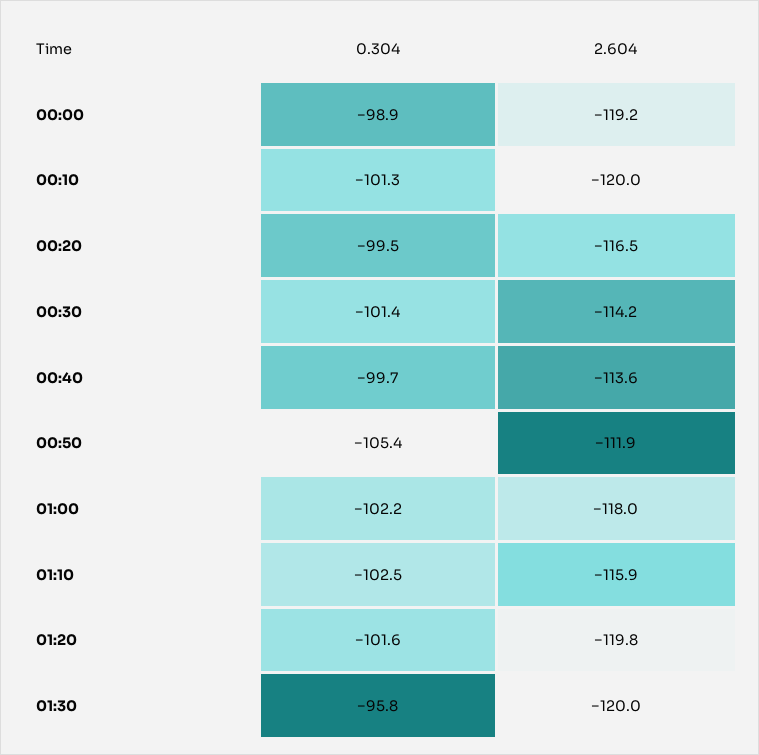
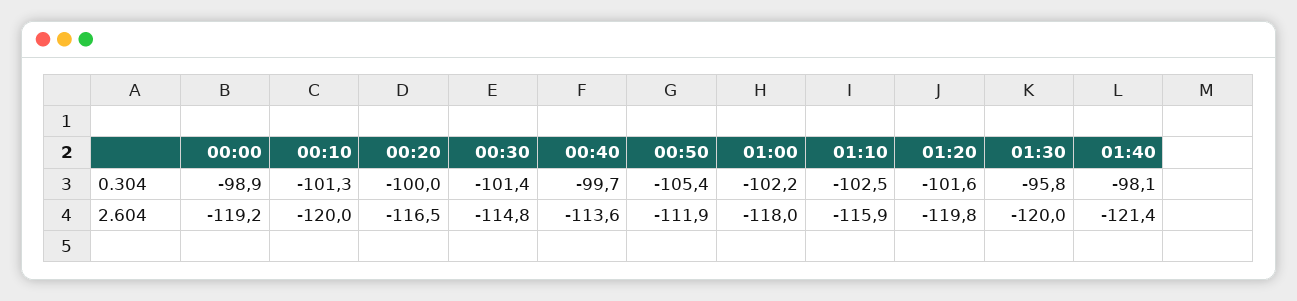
0.304, 00:20: -99.5 -> -100
2.604, 00:30: -114.2 -> -114.8
0.304, 01:40: none -> -98.1
2.604, 01:40: none -> -121.4

